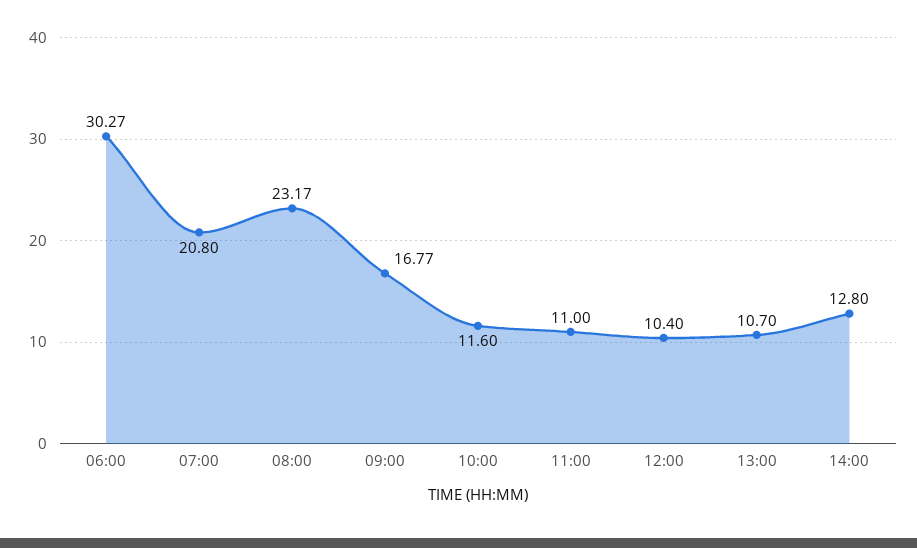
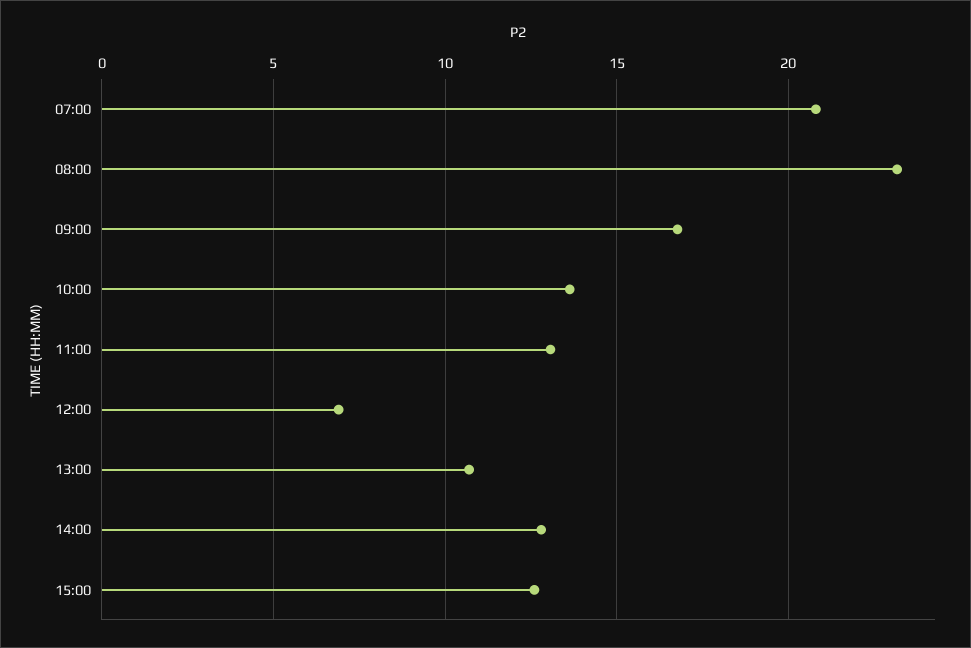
06:00: 30.27 -> none
10:00: 11.6 -> 13.5
11:00: 11 -> 13
12:00: 10.4 -> 7
15:00: none -> 12.5

